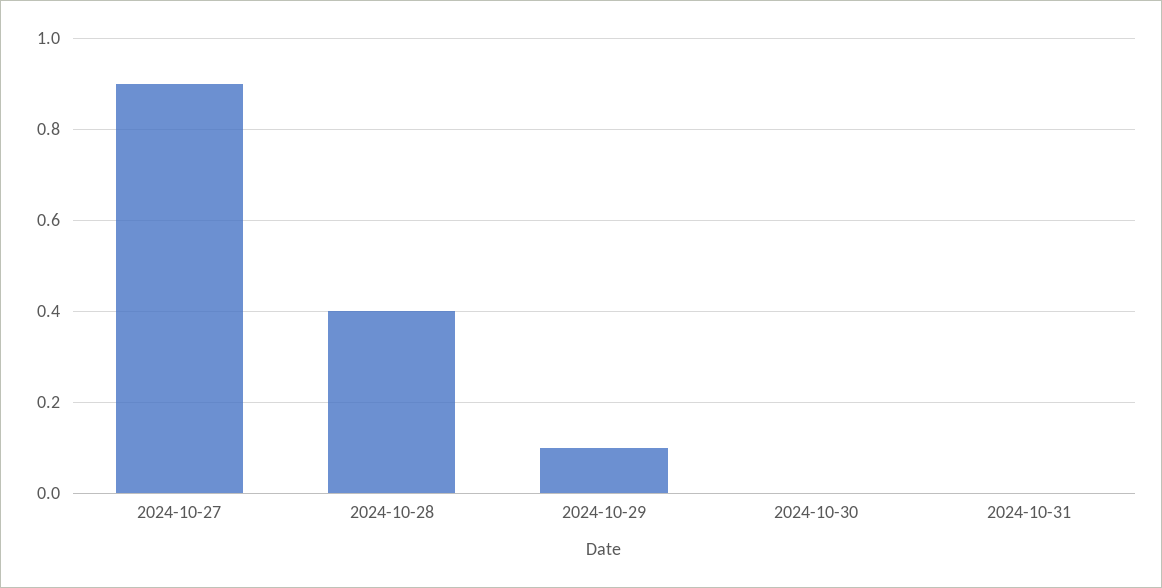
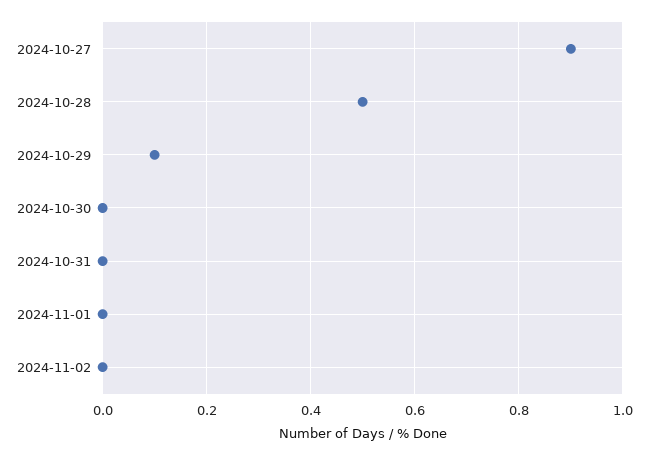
2024-10-28: 0.4 -> 0.5
2024-11-01: none -> 0
2024-11-02: none -> 0

